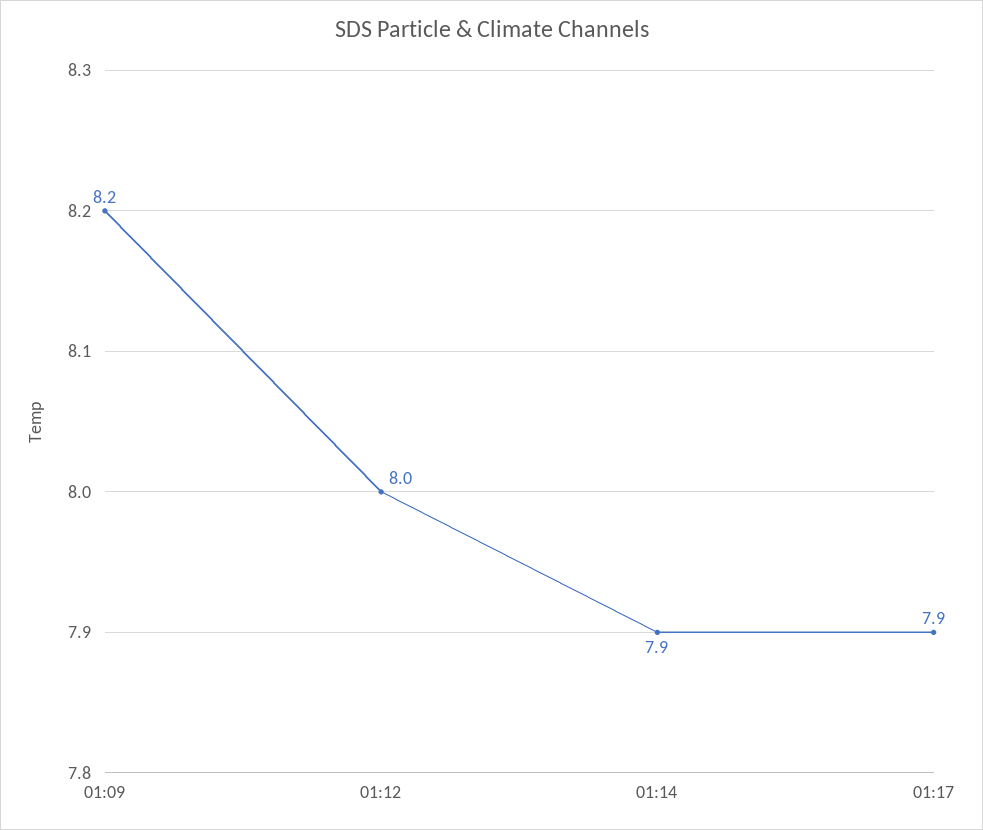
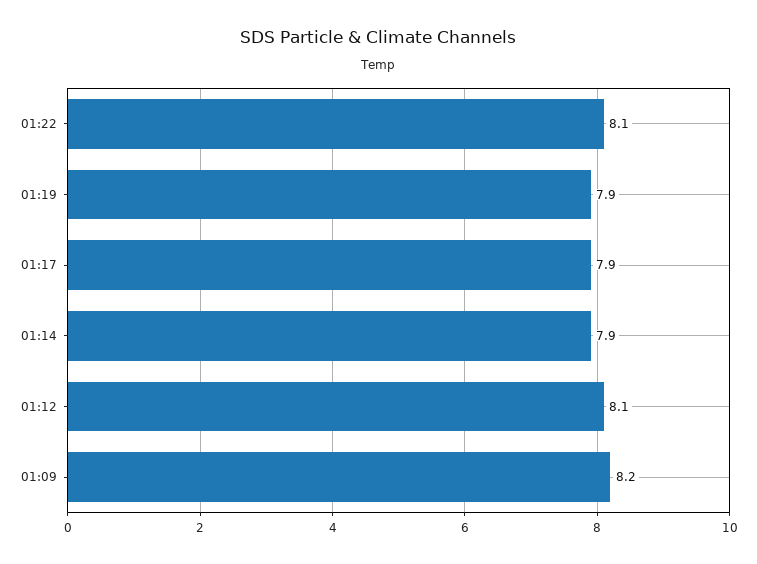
01:12: 8 -> 8.1
01:22: none -> 8.1
01:19: none -> 7.9

